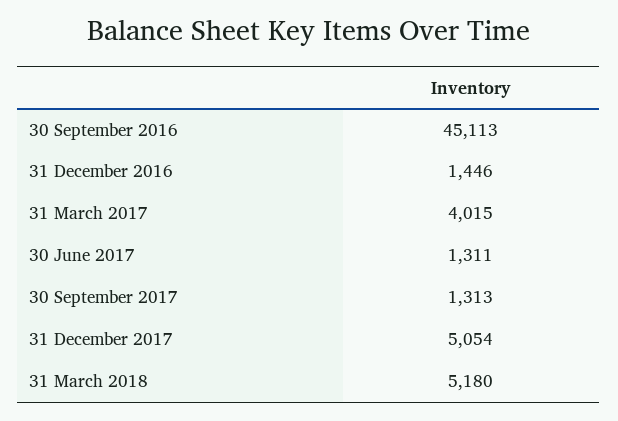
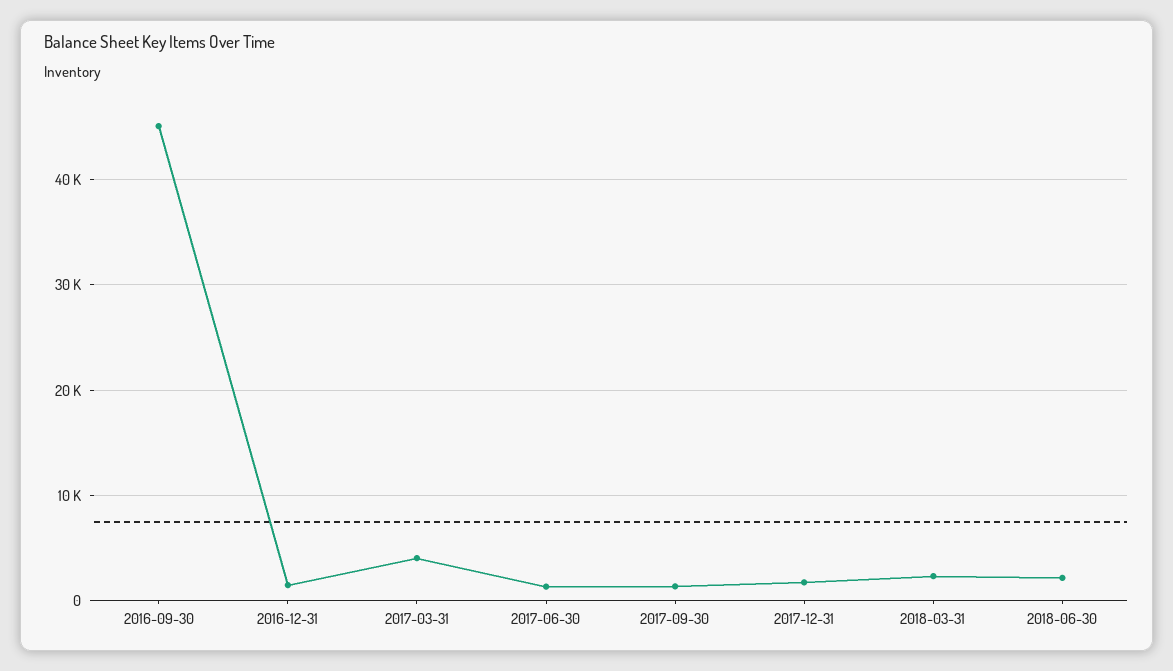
31 December 2017: 5054 -> 2000
31 March 2018: 5180 -> 2000
2018-06-30: none -> 2000

